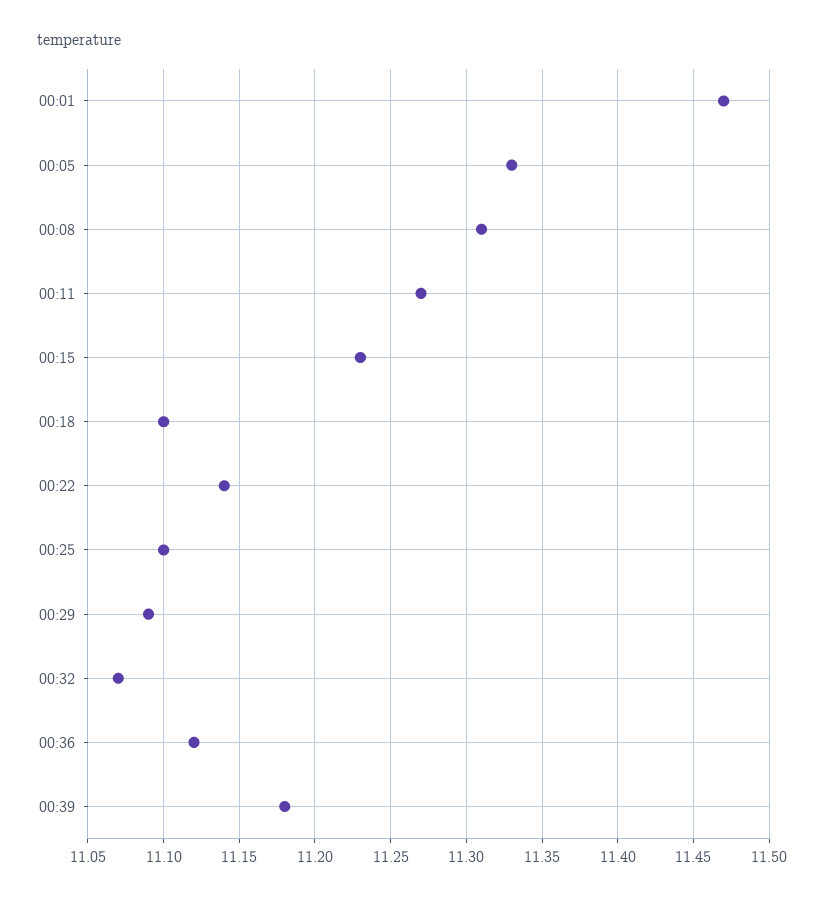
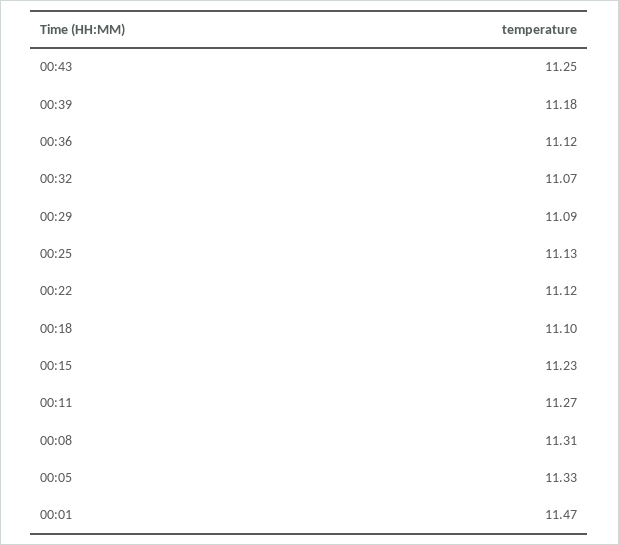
00:22: 11.14 -> 11.12
00:25: 11.1 -> 11.13
00:43: none -> 11.25

